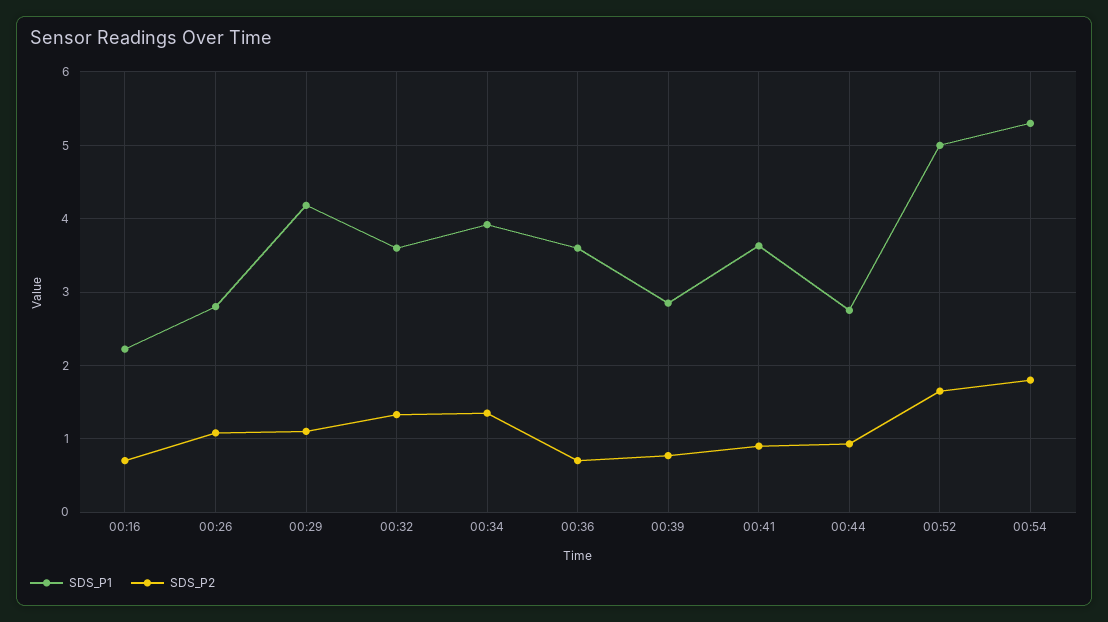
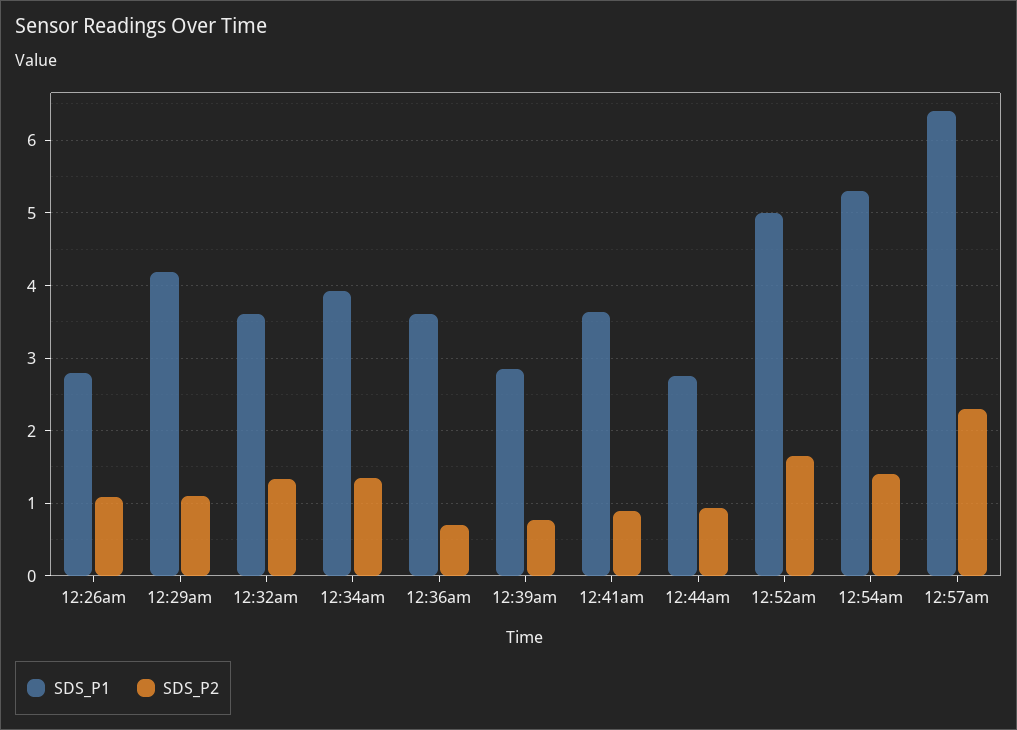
SDS_P1, 00:16: 2.2 -> none
SDS_P2, 00:16: 0.7 -> none
SDS_P2, 00:54: 1.8 -> 1.4
SDS_P1, 12:57am: none -> 6.4
SDS_P2, 12:57am: none -> 2.3

